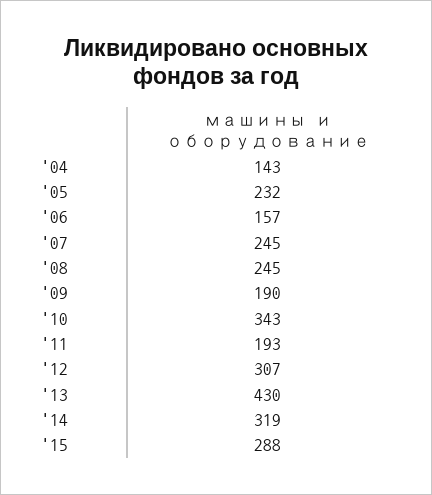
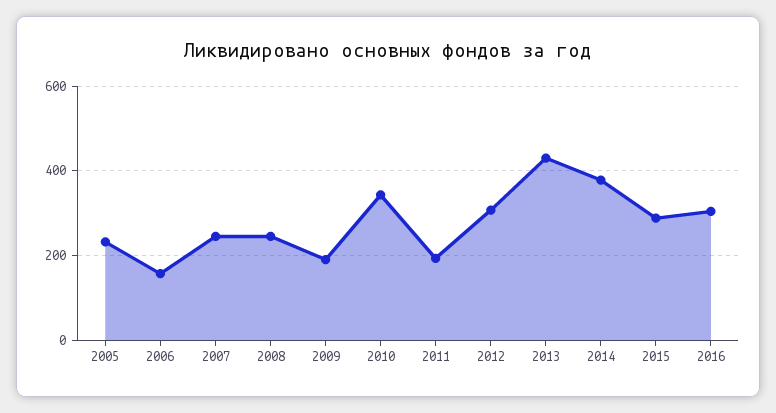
'04: 143 -> none
'14: 319 -> 380
2016: none -> 300

